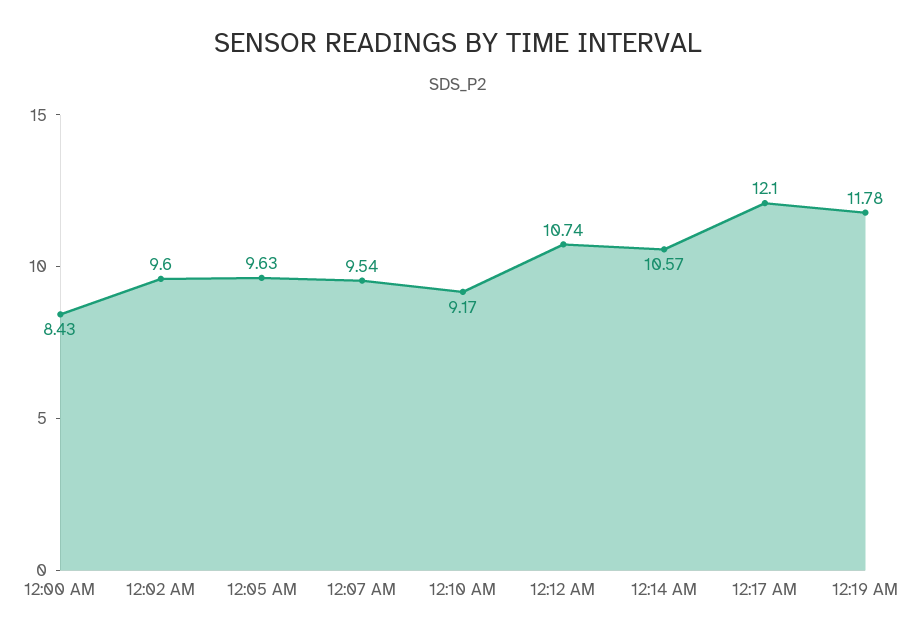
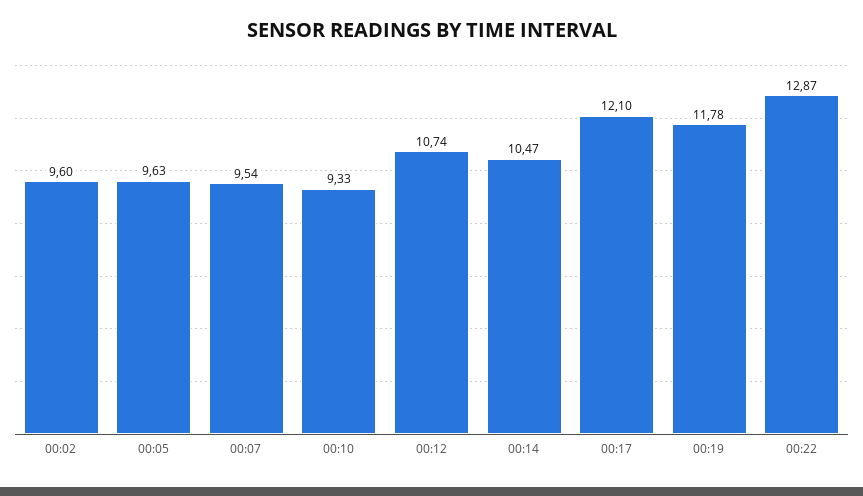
12:00 AM: 8.43 -> none
12:10 AM: 9.17 -> 9.33
12:14 AM: 10.57 -> 10.47
00:22: none -> 12.87

